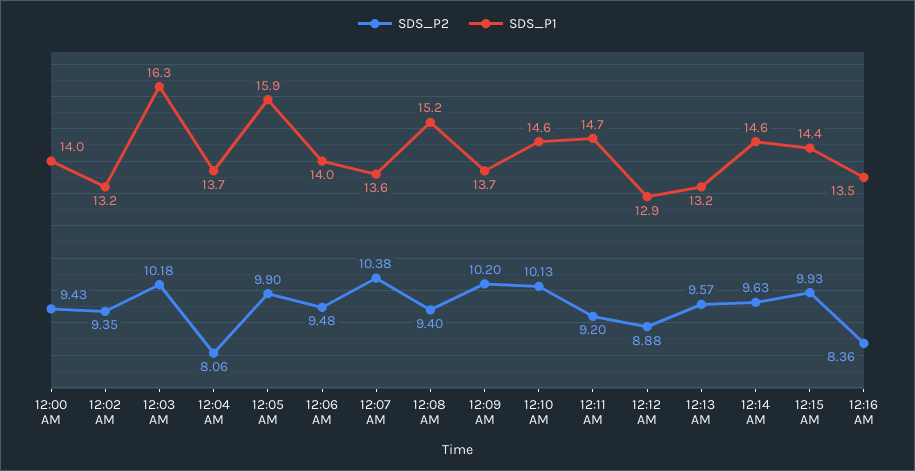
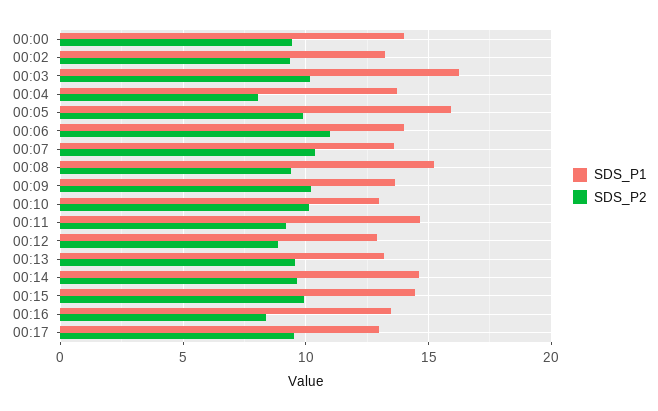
SDS_P2, 12:06 AM: 9.48 -> 11
SDS_P1, 12:10 AM: 14.6 -> 13
SDS_P1, 00:17: none -> 13
SDS_P2, 00:17: none -> 9.5

